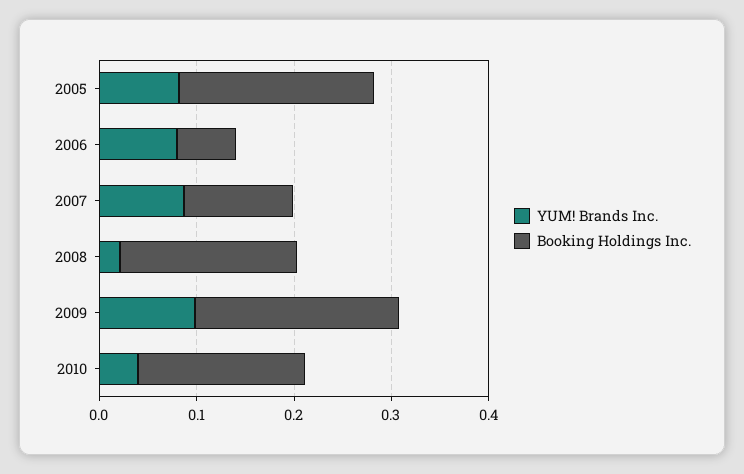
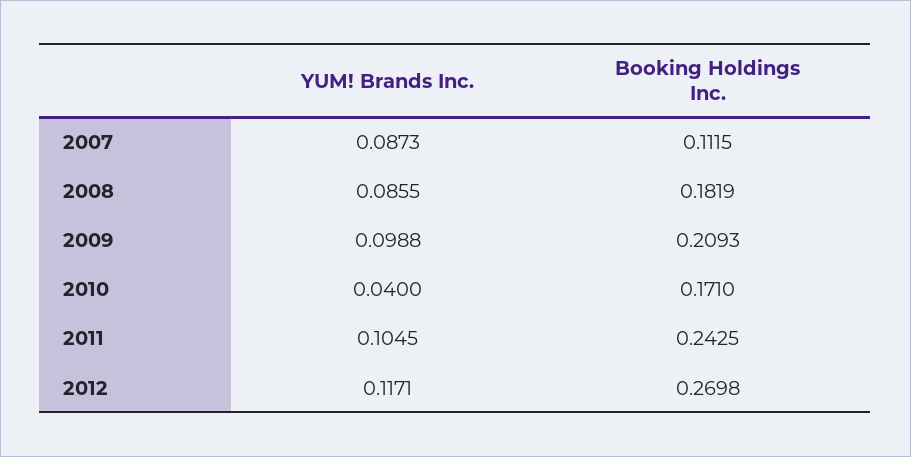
YUM! Brands Inc., 2005: 0.08 -> none
Booking Holdings Inc., 2005: 0.2 -> none
YUM! Brands Inc., 2006: 0.08 -> none
Booking Holdings Inc., 2006: 0.06 -> none
YUM! Brands Inc., 2008: 0.02 -> 0.0855
YUM! Brands Inc., 2011: none -> 0.1045
Booking Holdings Inc., 2011: none -> 0.2425
YUM! Brands Inc., 2012: none -> 0.1171
Booking Holdings Inc., 2012: none -> 0.2698

